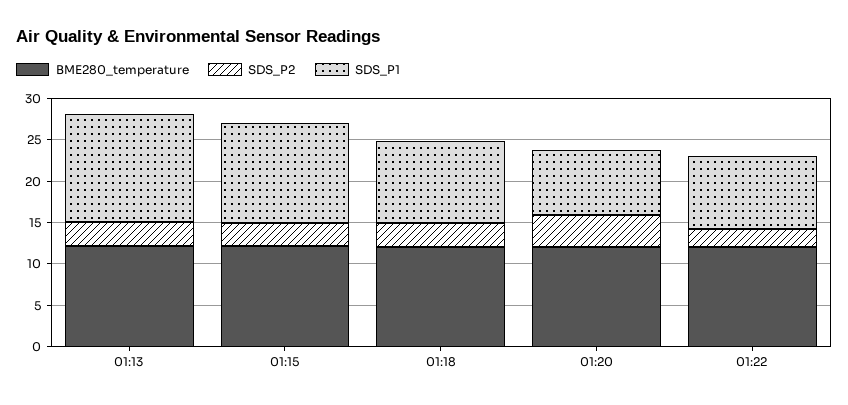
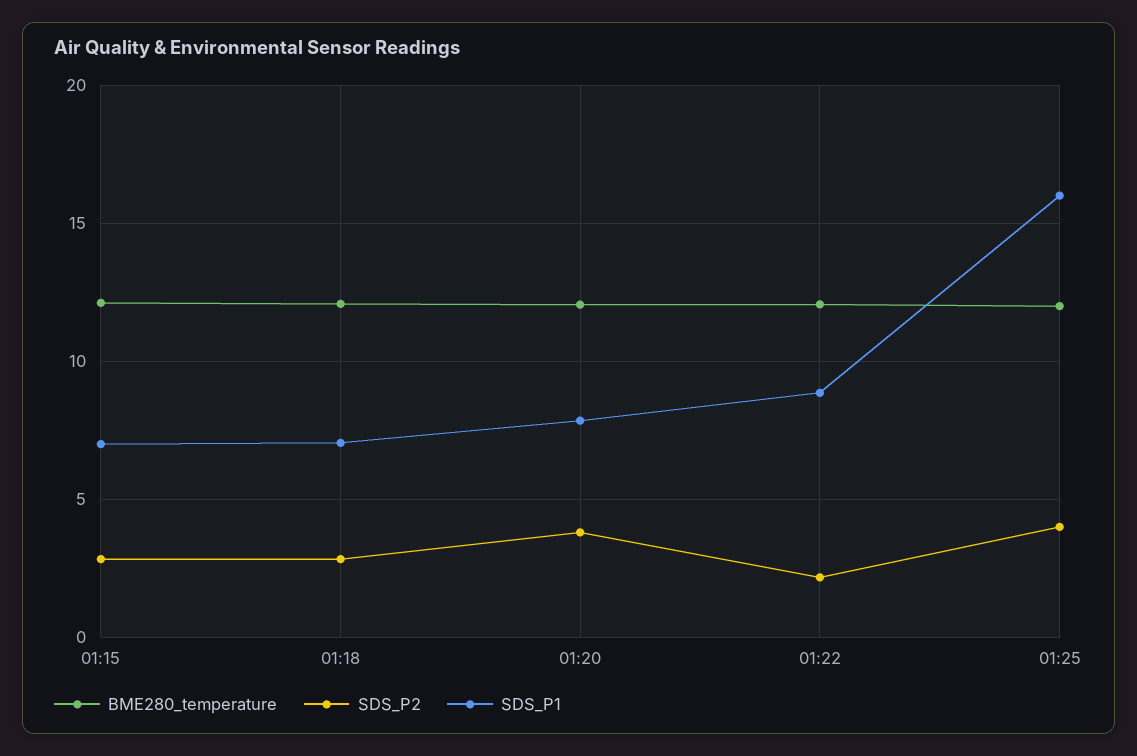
BME280_temperature, 01:13: 12 -> none
SDS_P2, 01:13: 3 -> none
SDS_P1, 01:13: 13 -> none
SDS_P1, 01:15: 12 -> 7
SDS_P1, 01:18: 10 -> 7
BME280_temperature, 01:25: none -> 12
SDS_P2, 01:25: none -> 4
SDS_P1, 01:25: none -> 16

